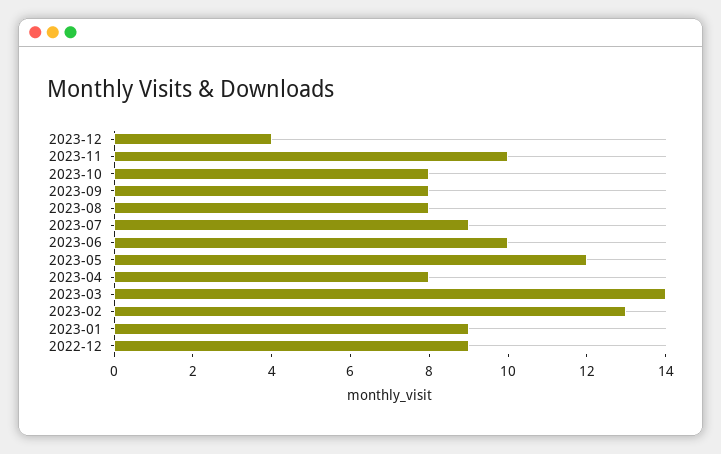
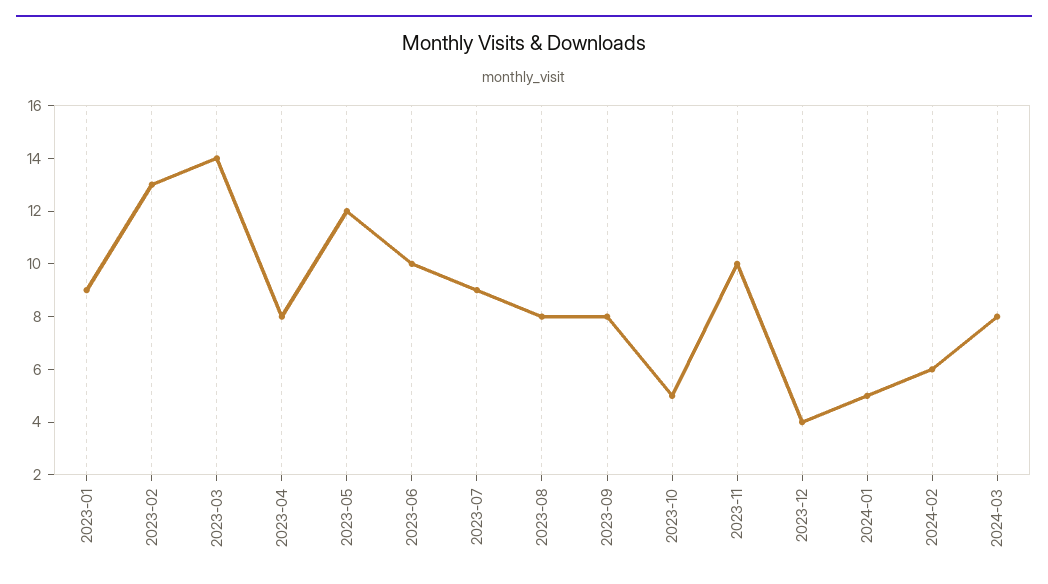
2023-10: 8 -> 5
2022-12: 9 -> none
2024-01: none -> 5
2024-02: none -> 6
2024-03: none -> 8

